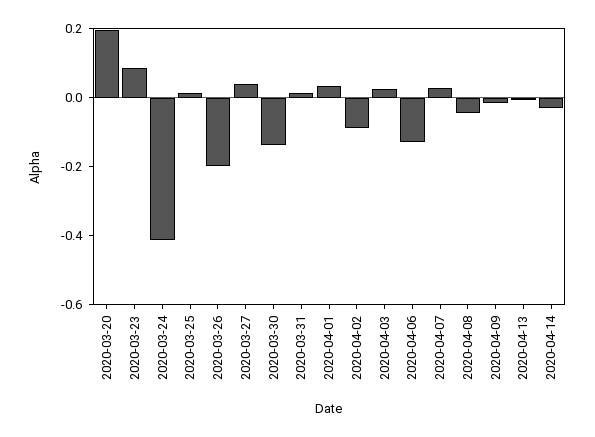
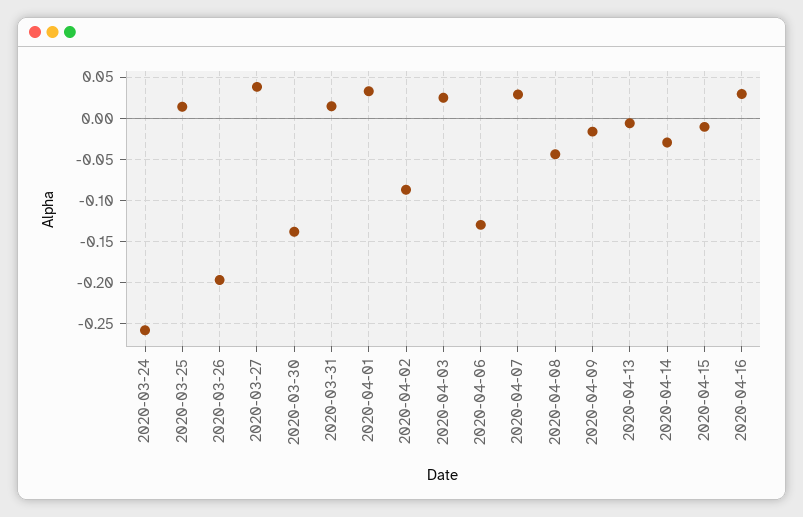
2020-03-20: 0.2 -> none
2020-03-23: 0.1 -> none
2020-03-24: -0.4 -> -0.26
2020-04-15: none -> -0.01
2020-04-16: none -> 0.03

